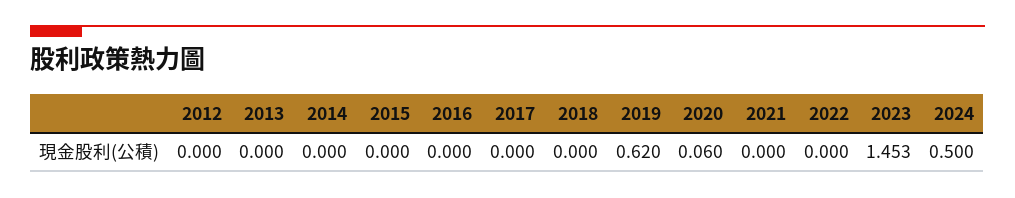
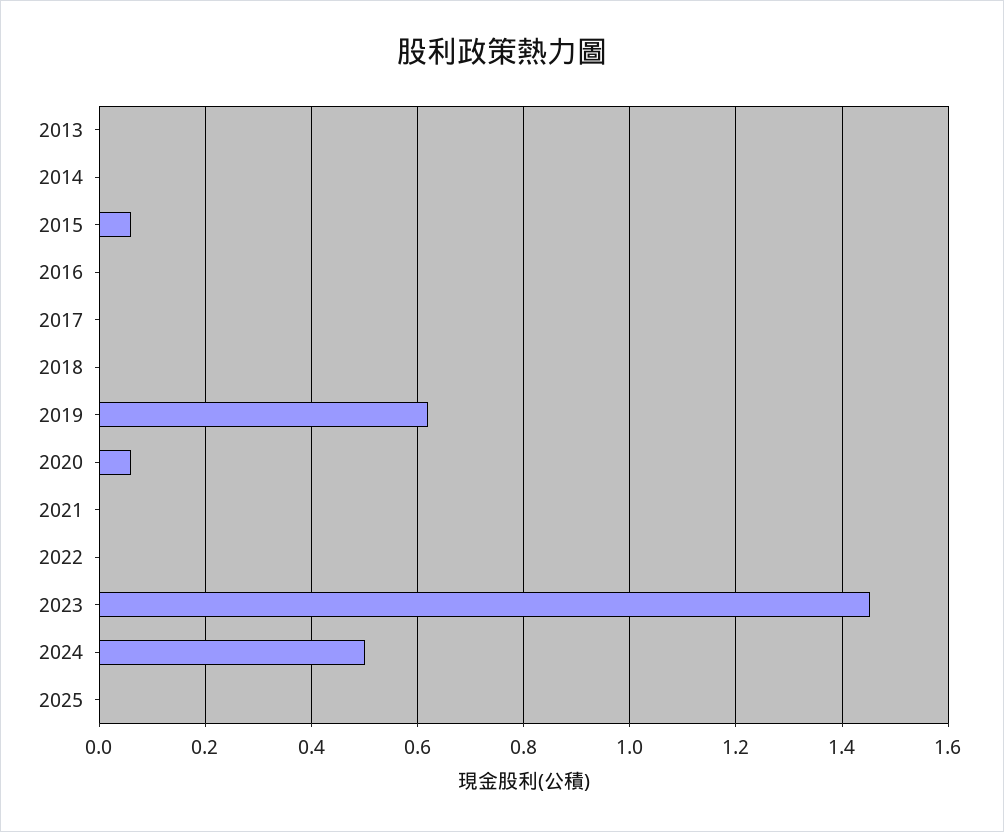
2012: 0 -> none
2015: 0 -> 0.06
2025: none -> 0

